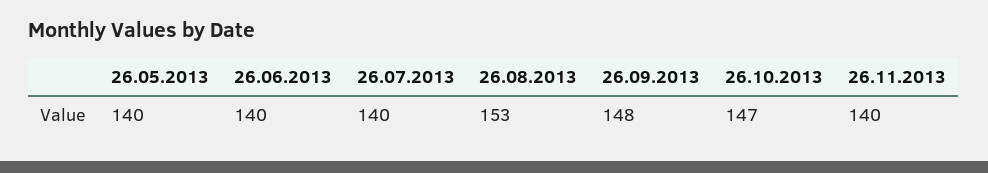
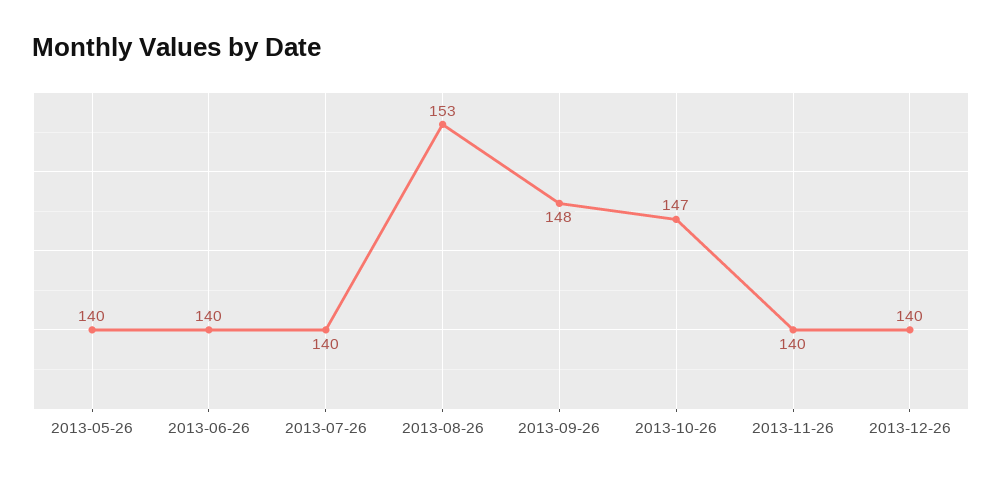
2013-12-26: none -> 140

